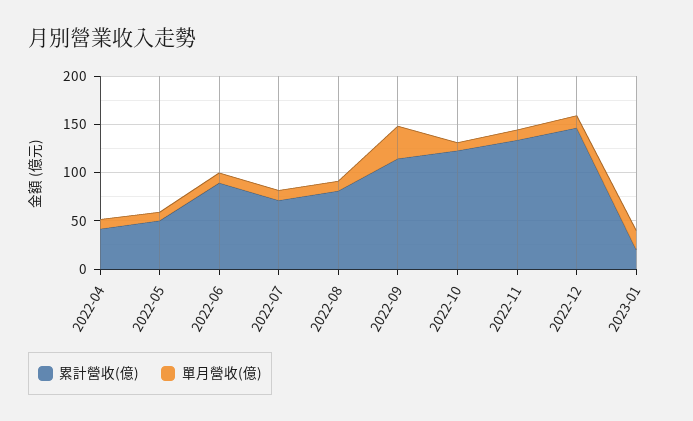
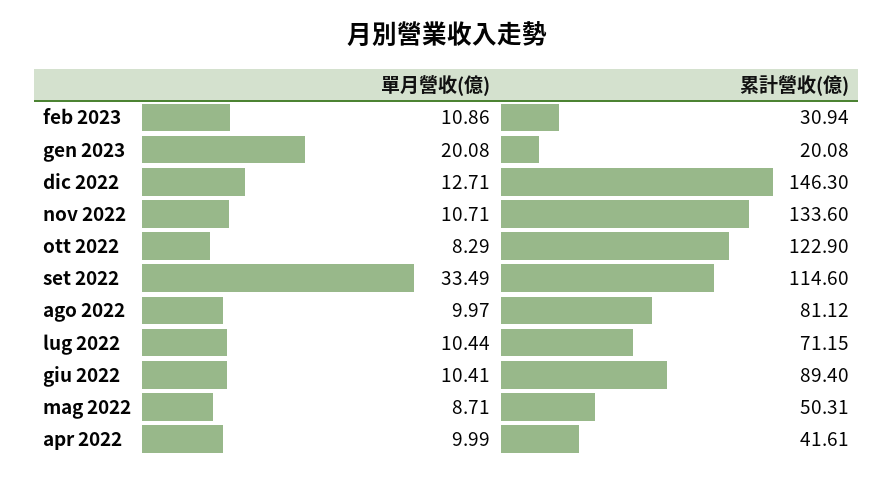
單月營收(億), feb 2023: none -> 10.86
累計營收(億), feb 2023: none -> 30.94

